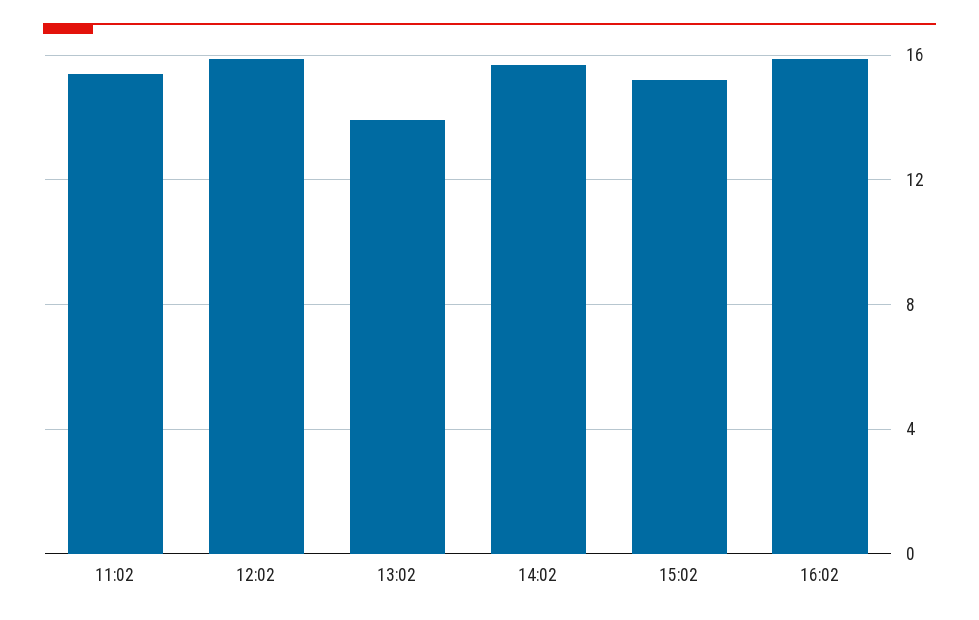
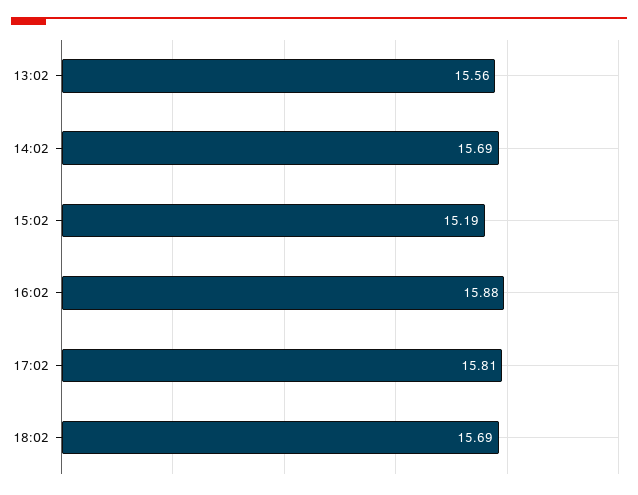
11:02: 15.5 -> none
12:02: 16 -> none
13:02: 14 -> 15.56
17:02: none -> 15.81
18:02: none -> 15.69

